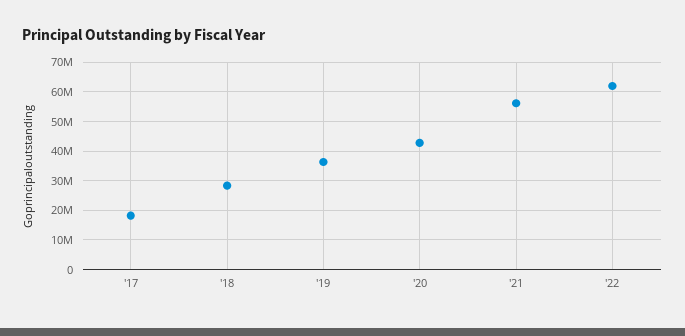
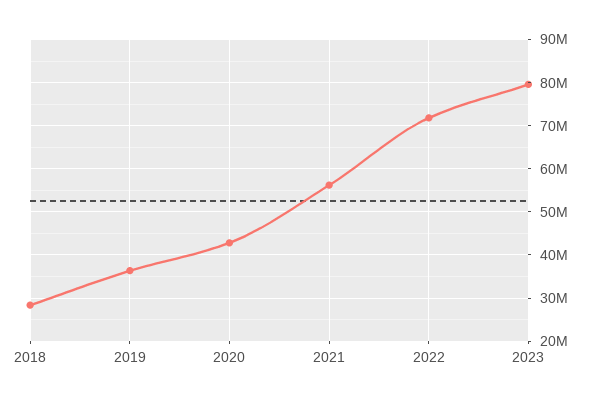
'17: 17500000 -> none
'22: 62500000 -> 72000000
2023: none -> 80000000

